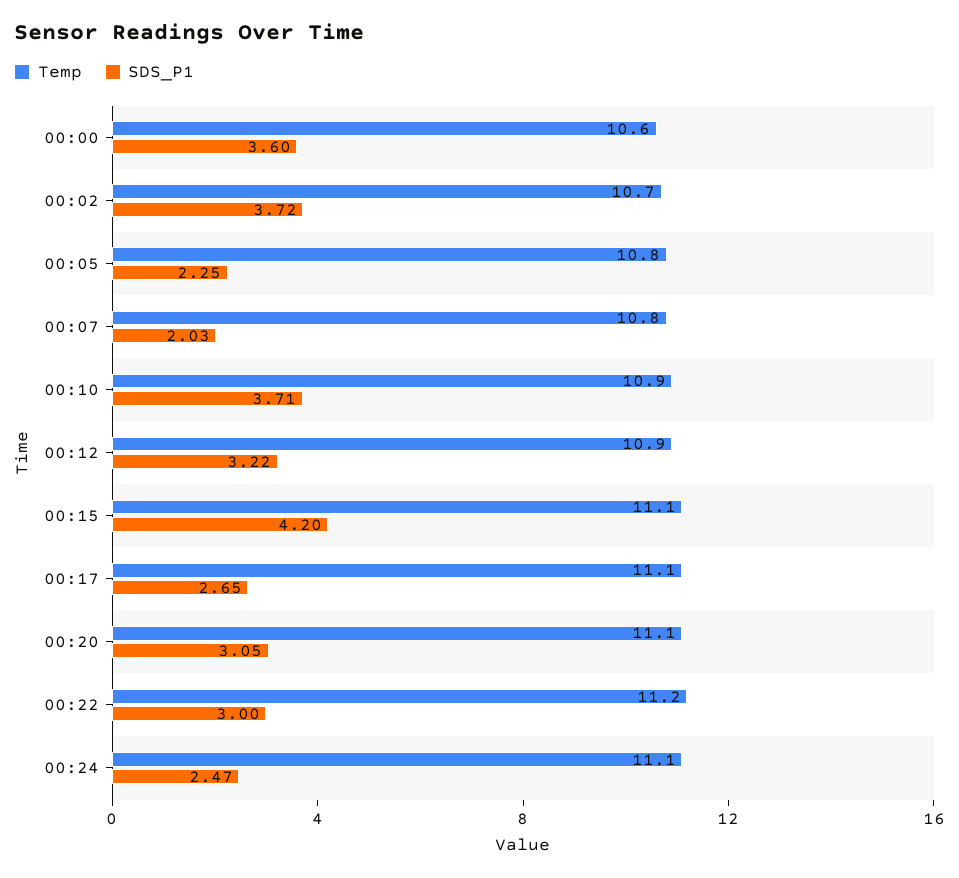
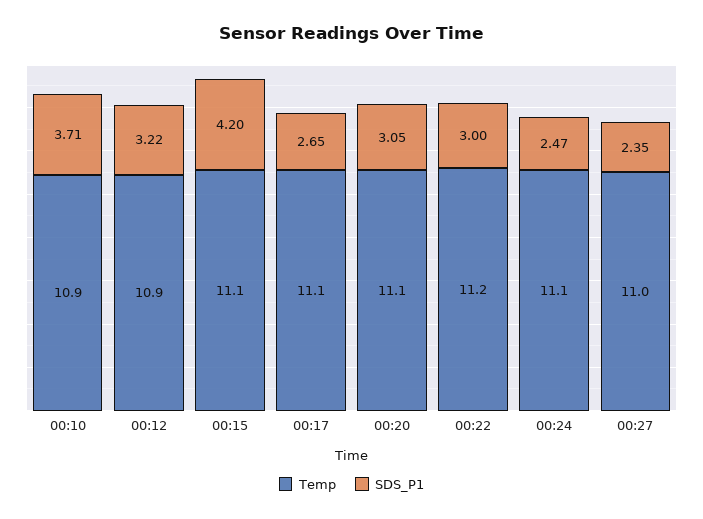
Temp, 00:00: 10.6 -> none
SDS_P1, 00:00: 3.6 -> none
Temp, 00:02: 10.7 -> none
SDS_P1, 00:02: 3.72 -> none
Temp, 00:05: 10.8 -> none
SDS_P1, 00:05: 2.25 -> none
Temp, 00:07: 10.8 -> none
SDS_P1, 00:07: 2.03 -> none
Temp, 00:27: none -> 11
SDS_P1, 00:27: none -> 2.35

